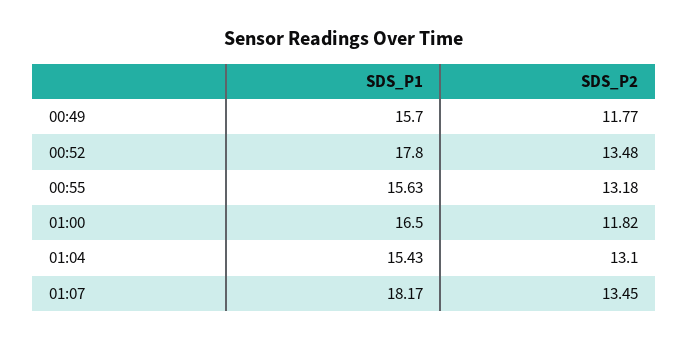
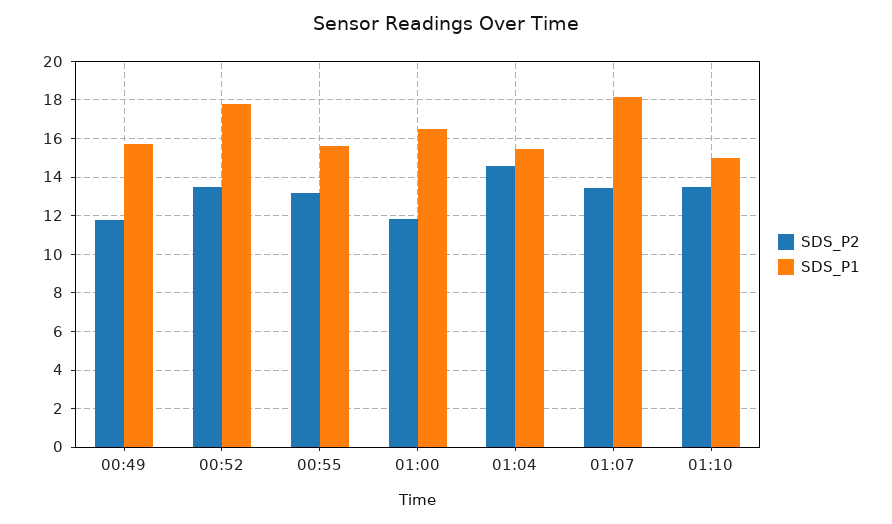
SDS_P2, 01:04: 13.1 -> 14.5
SDS_P2, 01:10: none -> 13.5
SDS_P1, 01:10: none -> 15

